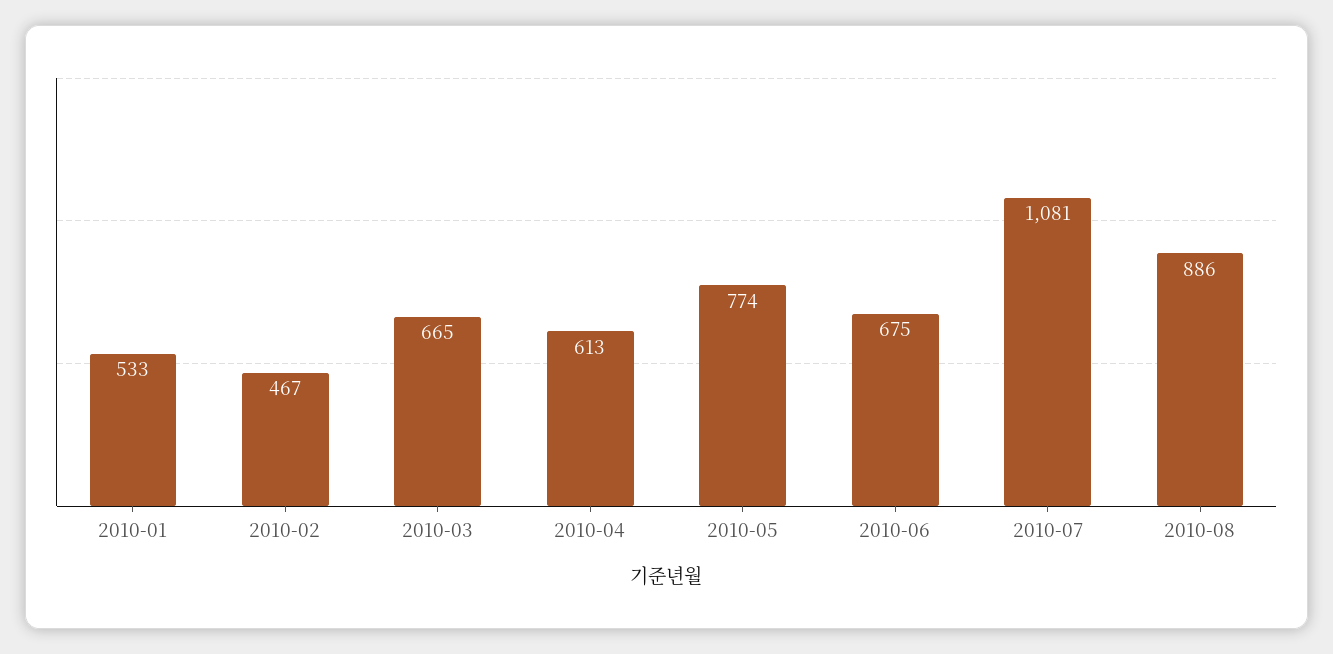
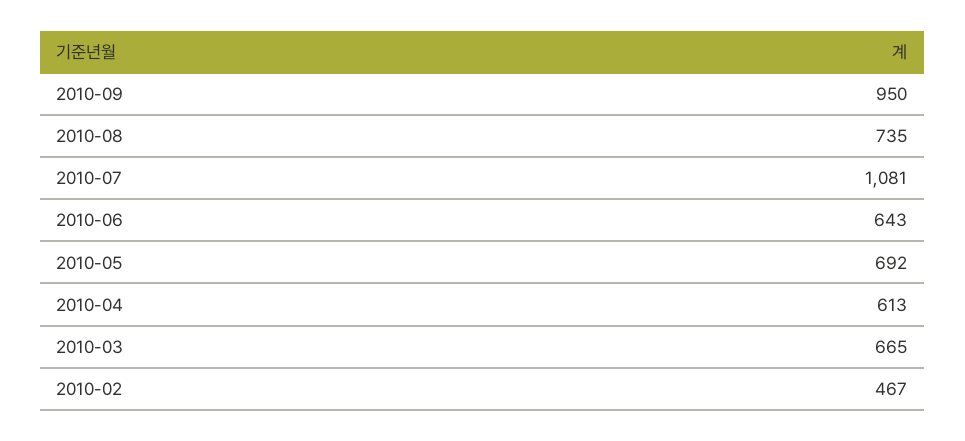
2010-01: 533 -> none
2010-05: 774 -> 692
2010-06: 675 -> 643
2010-08: 886 -> 735
2010-09: none -> 950

